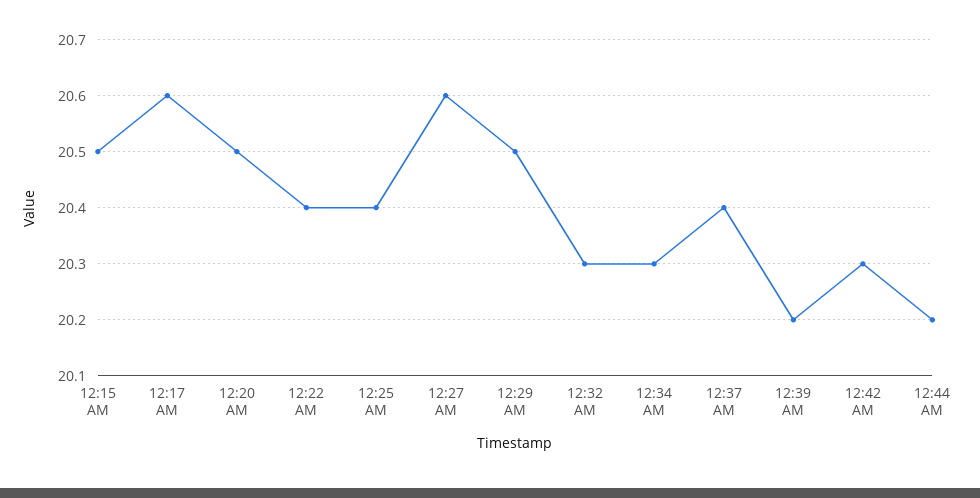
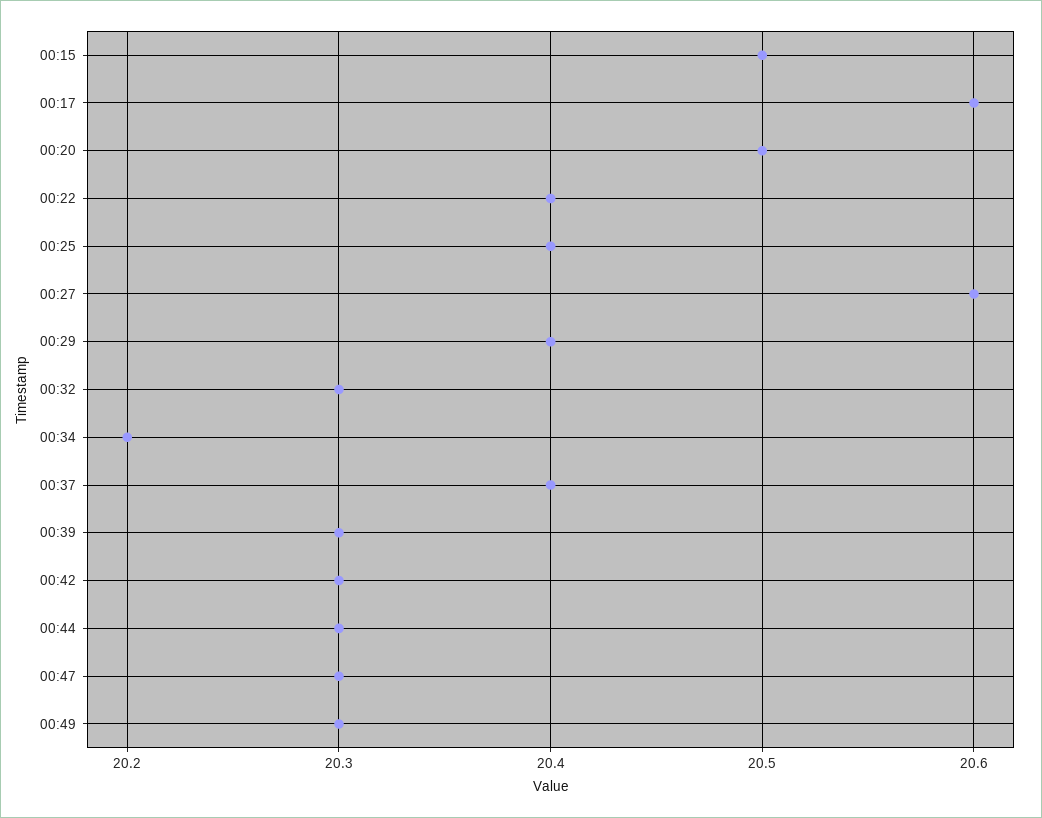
12:29 AM: 20.5 -> 20.4
12:34 AM: 20.3 -> 20.2
12:39 AM: 20.2 -> 20.3
12:44 AM: 20.2 -> 20.3
00:47: none -> 20.3
00:49: none -> 20.3

